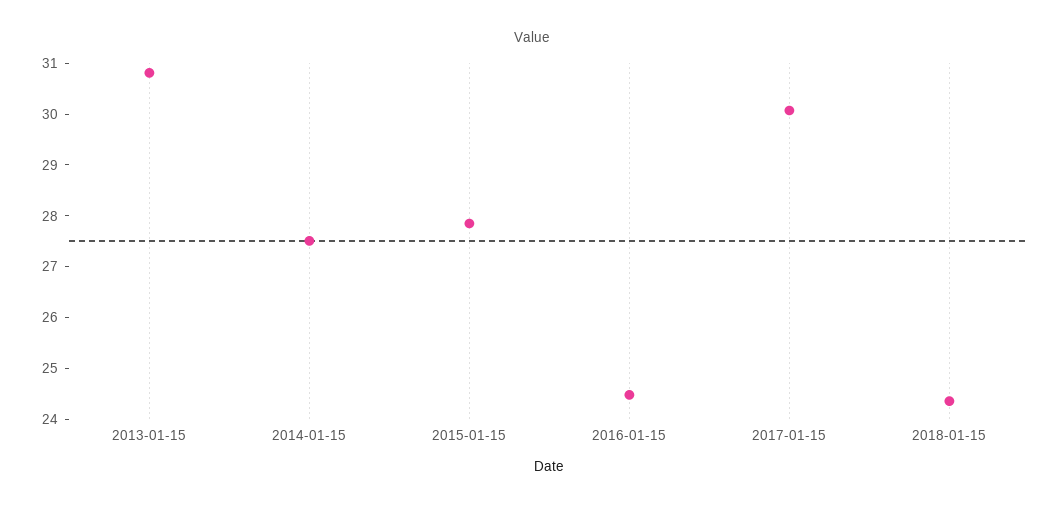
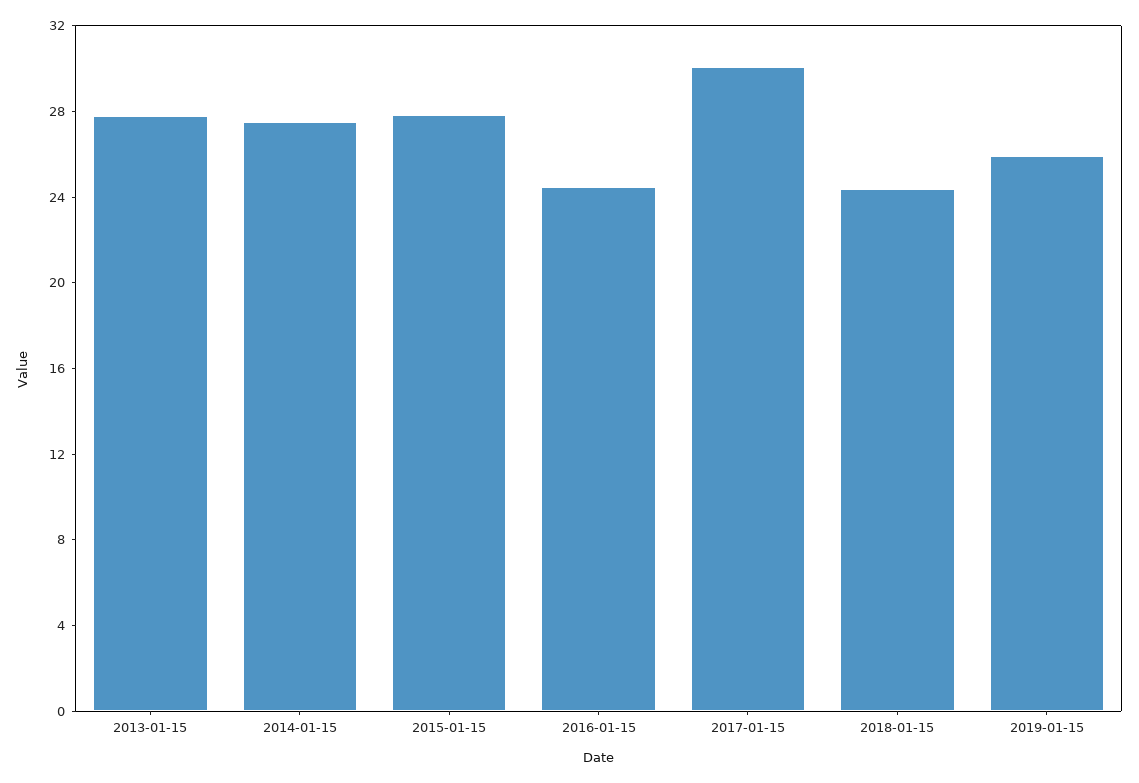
2013-01-15: 30.8 -> 28
2019-01-15: none -> 26

